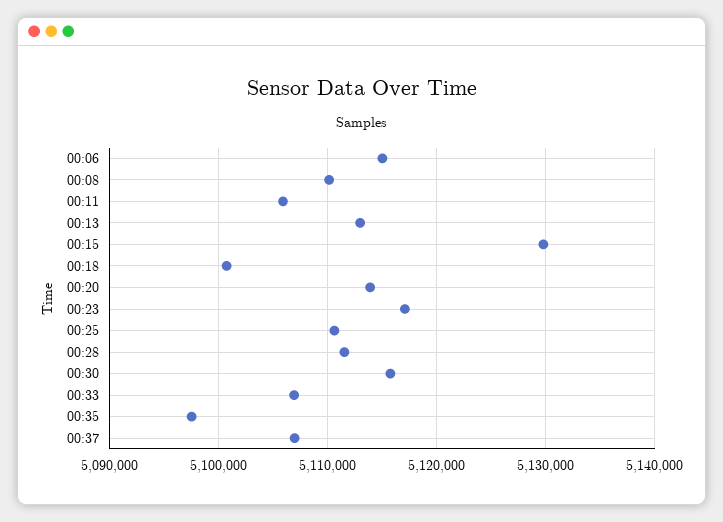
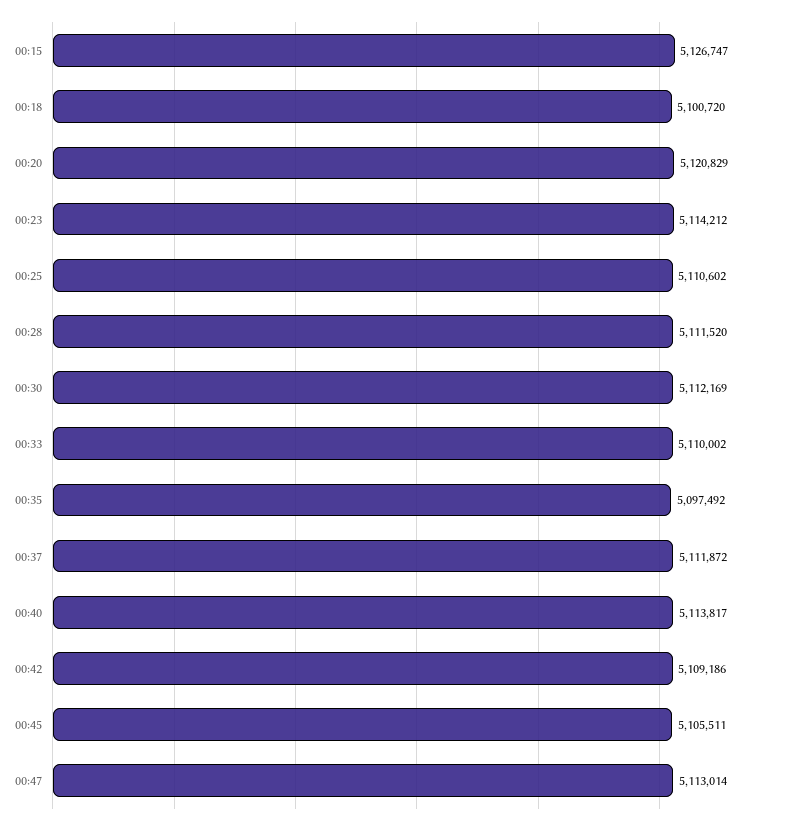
00:06: 5115000 -> none
00:08: 5110000 -> none
00:11: 5106000 -> none
00:13: 5113000 -> none
00:15: 5130000 -> 5126747
00:20: 5114000 -> 5120829
00:23: 5117000 -> 5114212
00:30: 5116000 -> 5112169
00:33: 5107000 -> 5110002
00:37: 5107000 -> 5111872
00:40: none -> 5113817
00:42: none -> 5109186
00:45: none -> 5105511
00:47: none -> 5113014

